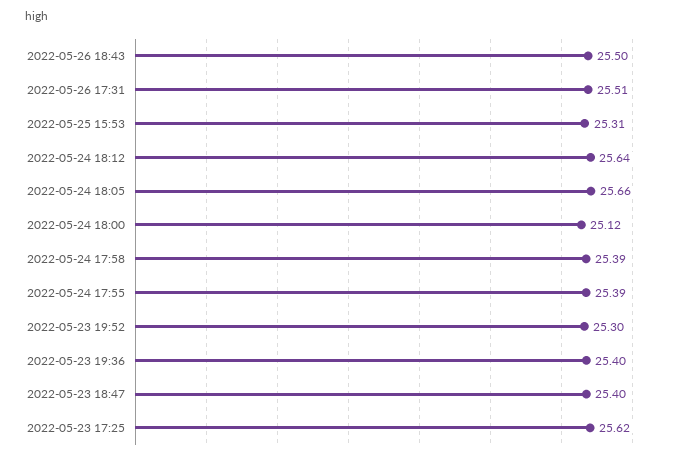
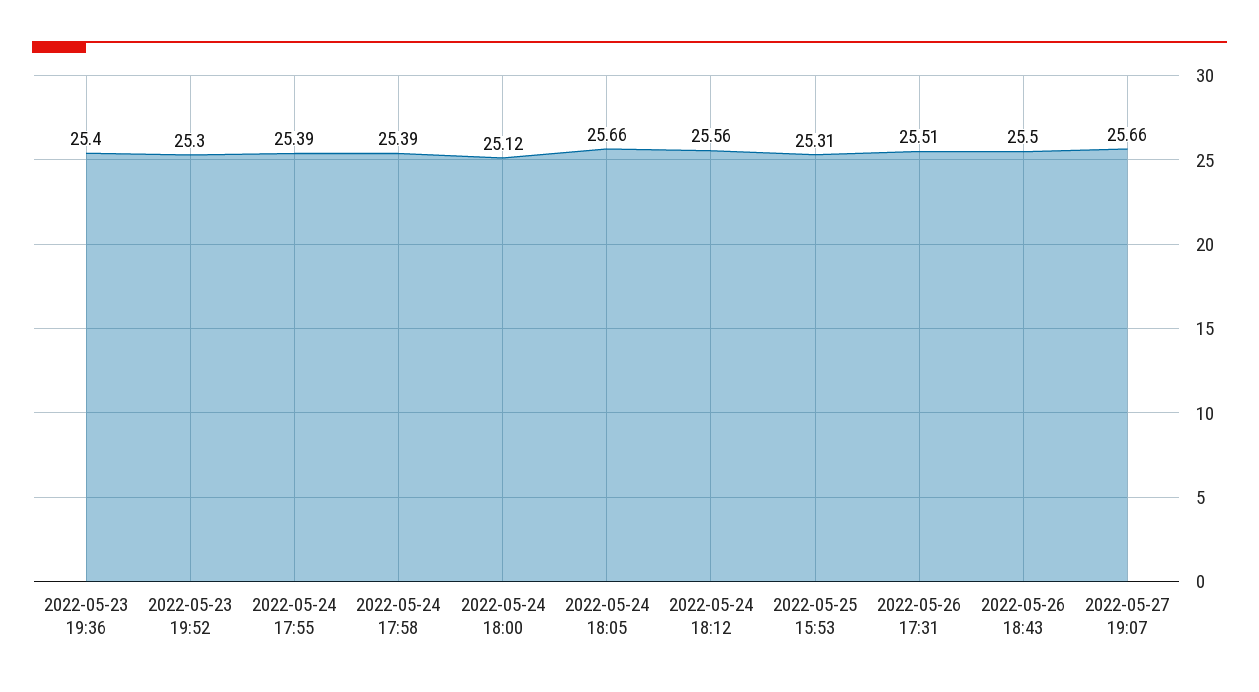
2022-05-24 18:12: 25.64 -> 25.56
2022-05-23 18:47: 25.4 -> none
2022-05-23 17:25: 25.62 -> none
2022-05-27 19:07: none -> 25.66

